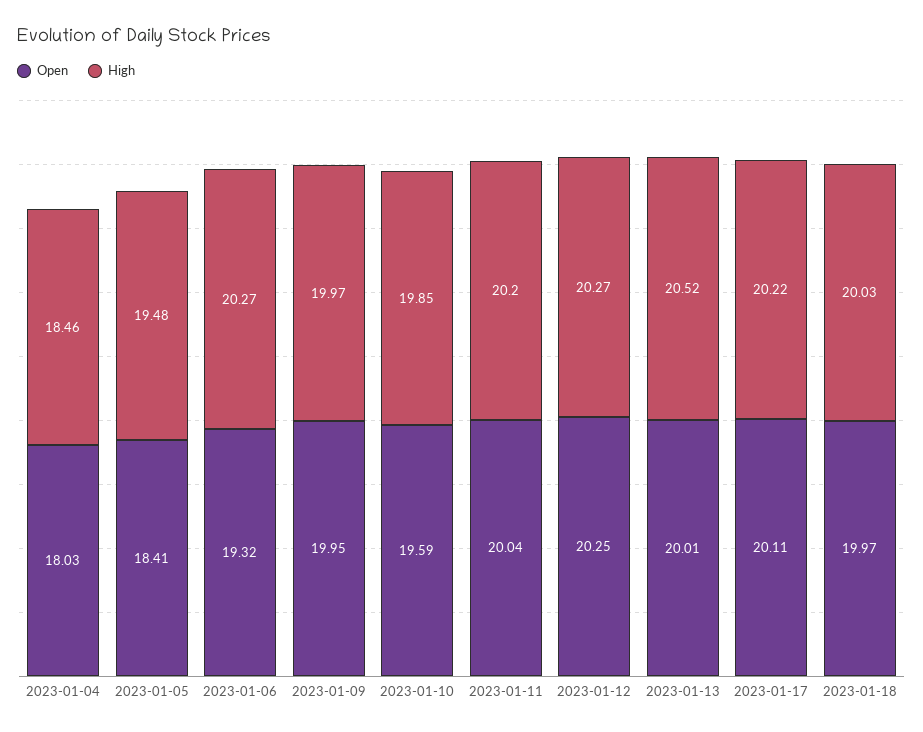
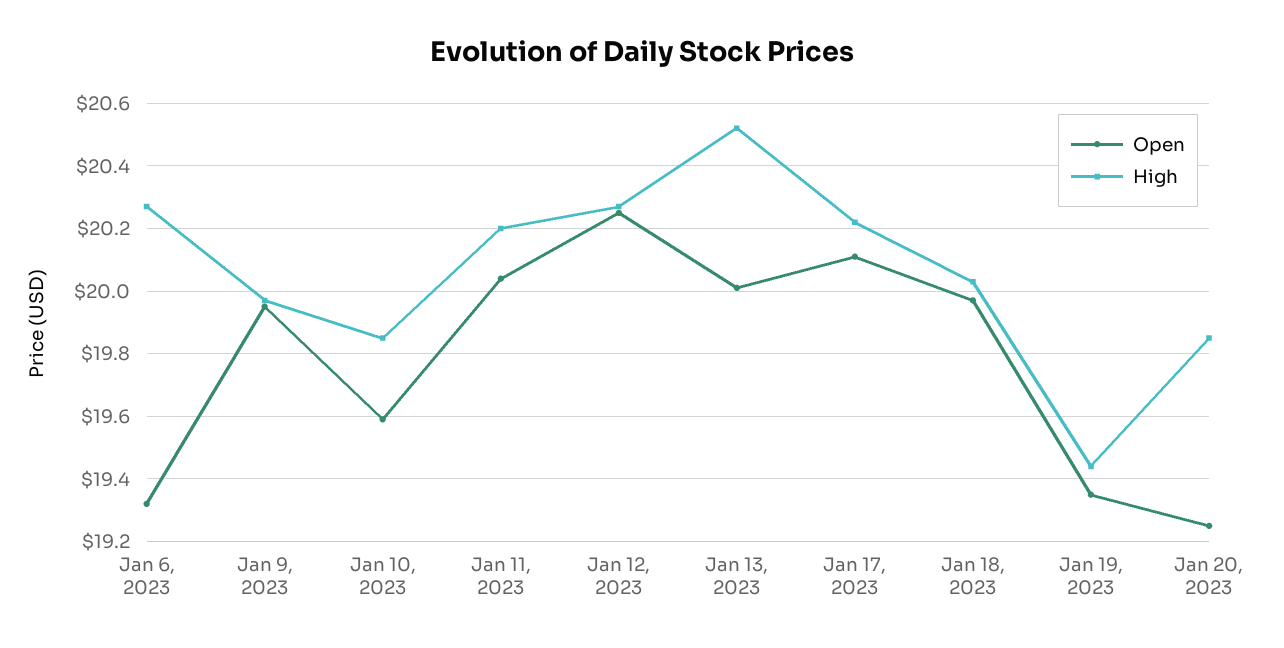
Open, 2023-01-04: 18.03 -> none
High, 2023-01-04: 18.46 -> none
Open, 2023-01-05: 18.41 -> none
High, 2023-01-05: 19.48 -> none
Open, Jan 19, 2023: none -> 19.35
High, Jan 19, 2023: none -> 19.45
Open, Jan 20, 2023: none -> 19.25
High, Jan 20, 2023: none -> 19.85

